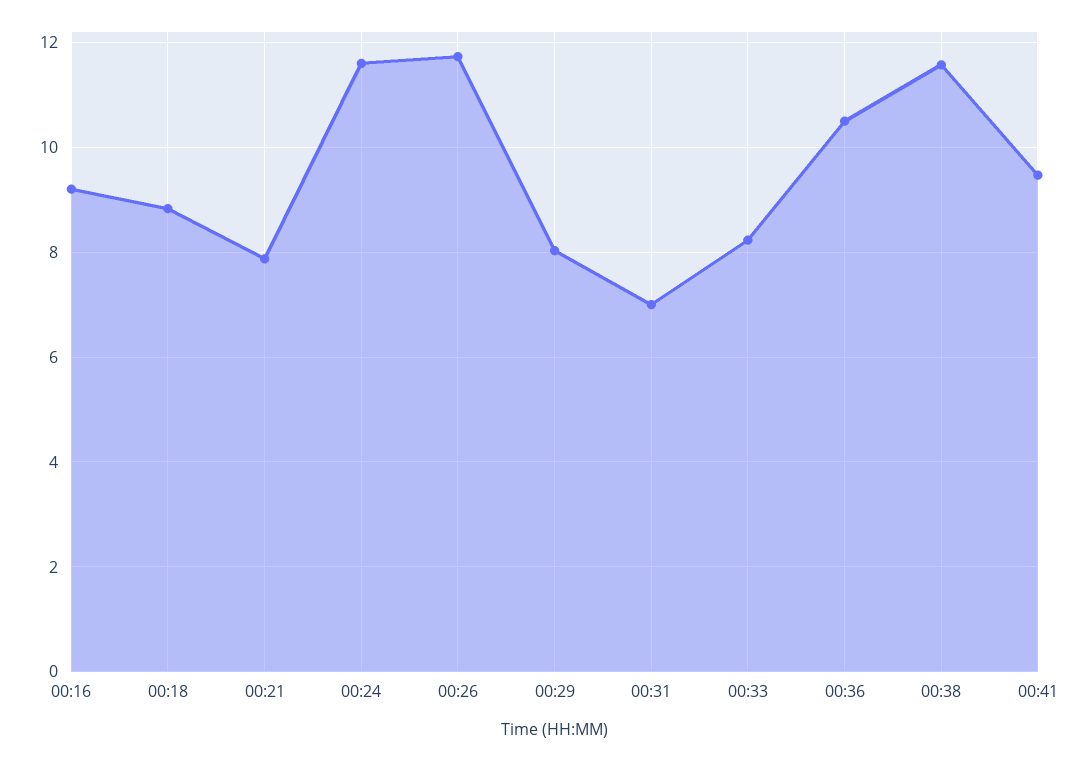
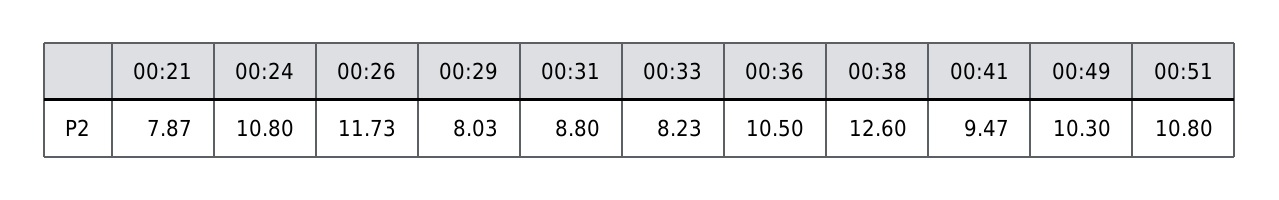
00:16: 9.2 -> none
00:18: 8.8 -> none
00:24: 11.6 -> 10.8
00:31: 7 -> 8.8
00:38: 11.6 -> 12.6
00:49: none -> 10.3
00:51: none -> 10.8

